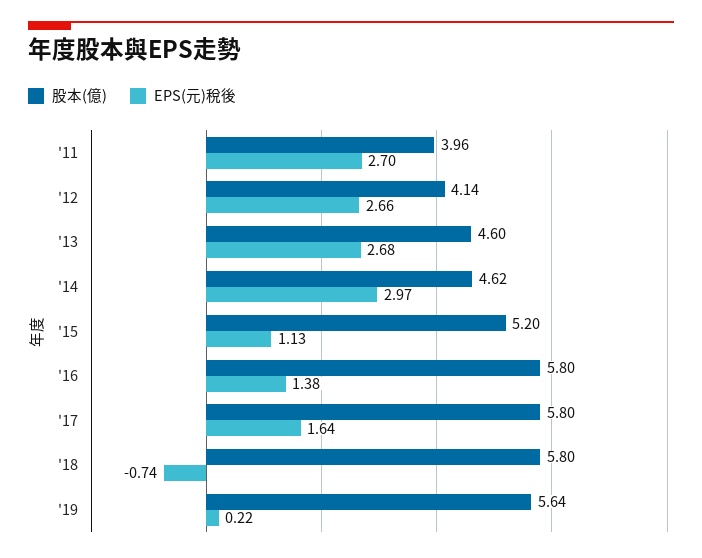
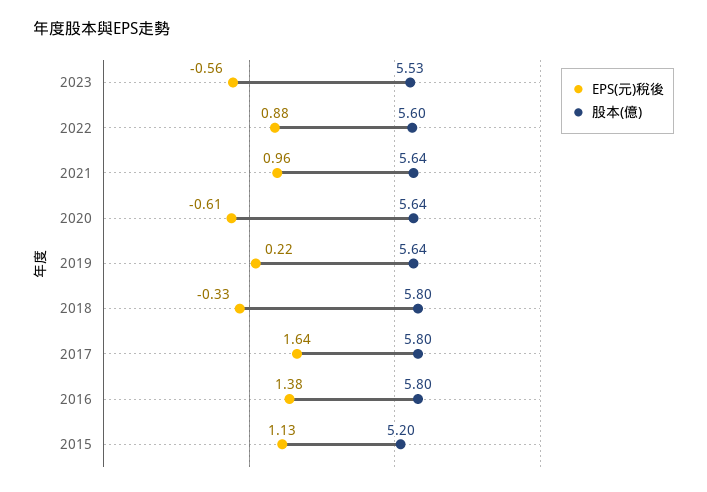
股本(億), '11: 3.96 -> none
EPS(元)稅後, '11: 2.7 -> none
股本(億), '12: 4.14 -> none
EPS(元)稅後, '12: 2.66 -> none
股本(億), '13: 4.6 -> none
EPS(元)稅後, '13: 2.68 -> none
股本(億), '14: 4.62 -> none
EPS(元)稅後, '14: 2.97 -> none
EPS(元)稅後, '18: -0.74 -> -0.33
EPS(元)稅後, 2023: none -> -0.56
股本(億), 2023: none -> 5.53
EPS(元)稅後, 2022: none -> 0.88
股本(億), 2022: none -> 5.6
EPS(元)稅後, 2021: none -> 0.96
股本(億), 2021: none -> 5.64
EPS(元)稅後, 2020: none -> -0.61
股本(億), 2020: none -> 5.64

